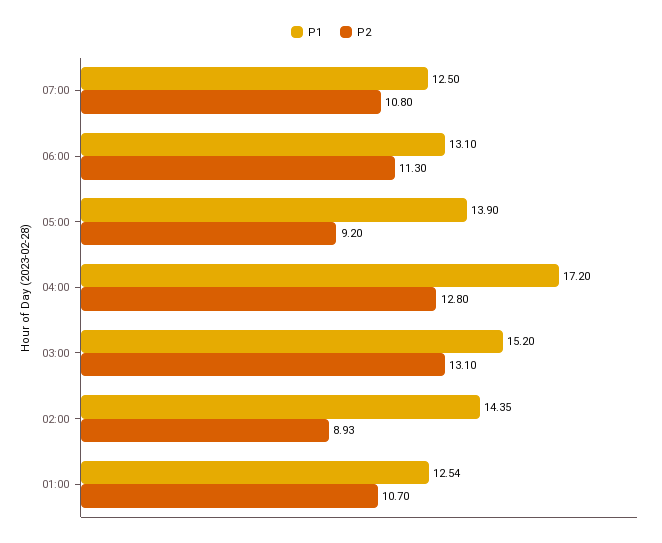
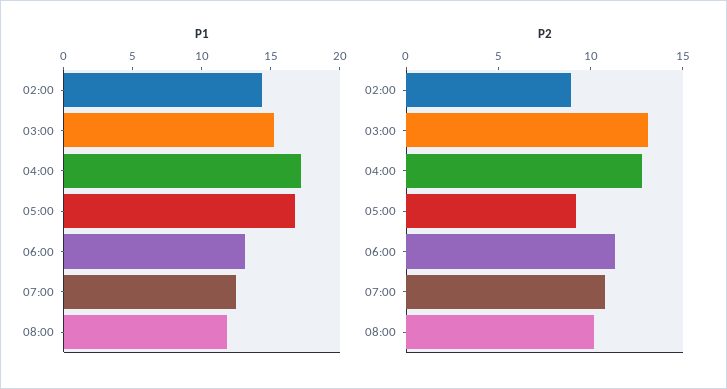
P1, 05:00: 13.9 -> 17
P1, 01:00: 12.54 -> none
P2, 01:00: 10.7 -> none
P1, 08:00: none -> 12
P2, 08:00: none -> 10

